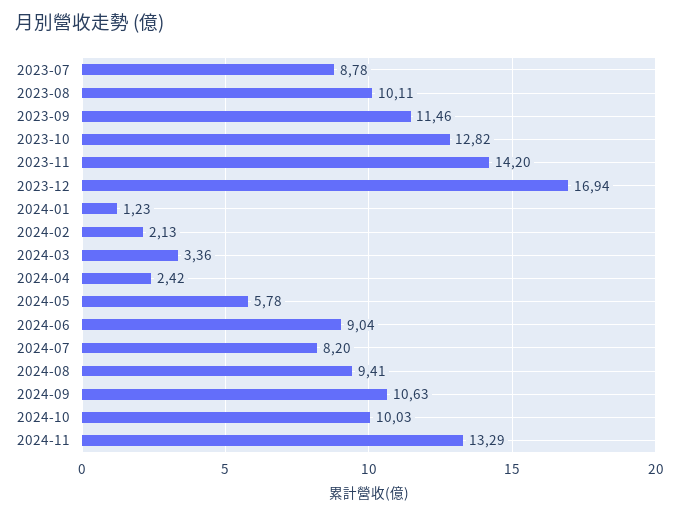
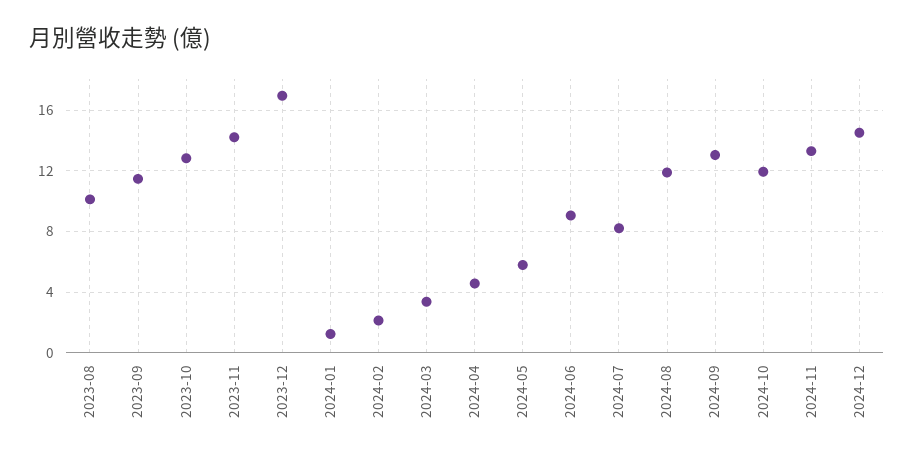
2023-07: 8.78 -> none
2024-04: 2.42 -> 4.5
2024-08: 9.41 -> 12
2024-09: 10.63 -> 13
2024-10: 10.03 -> 12
2024-12: none -> 14.5

